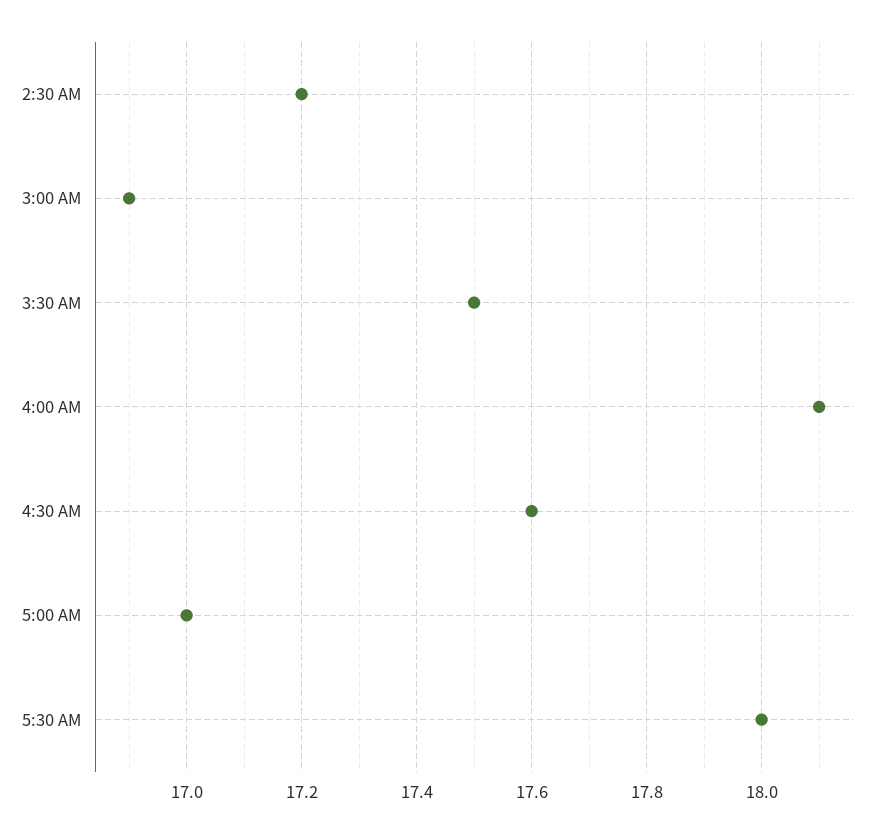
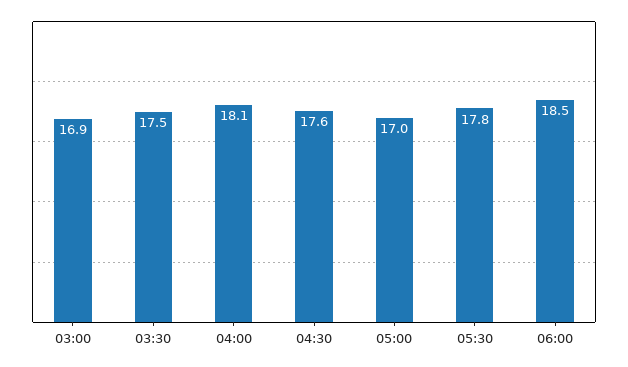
2:30 AM: 17.2 -> none
5:30 AM: 18 -> 17.8
06:00: none -> 18.5

